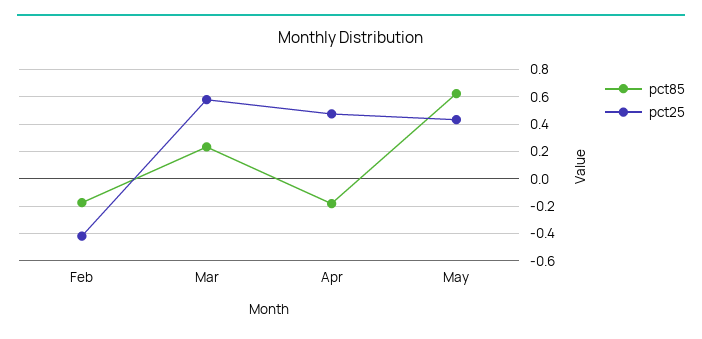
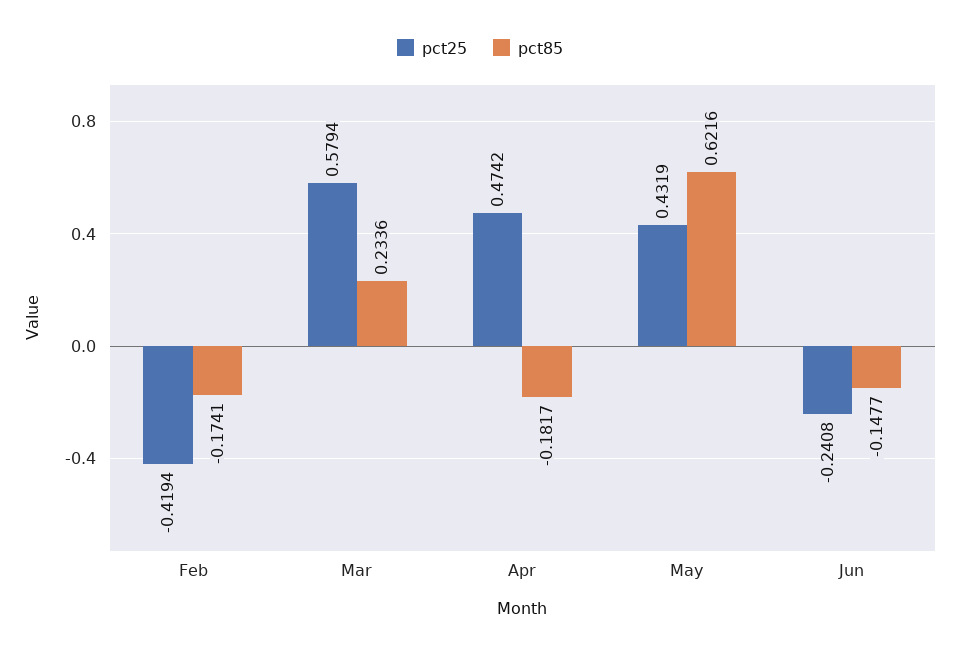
pct25, Jun: none -> -0.2408
pct85, Jun: none -> -0.1477

